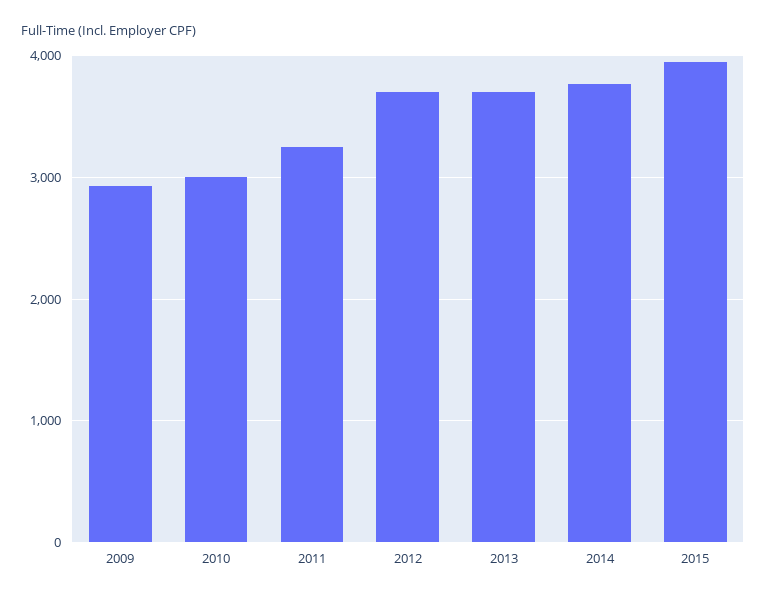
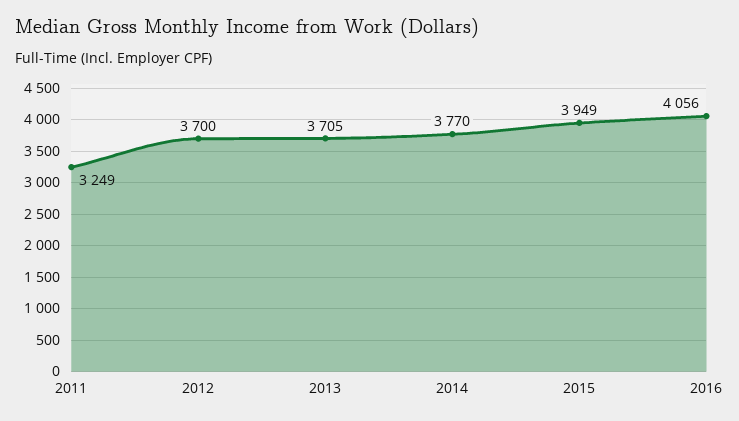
2009: 2900 -> none
2010: 3000 -> none
2016: none -> 4056

